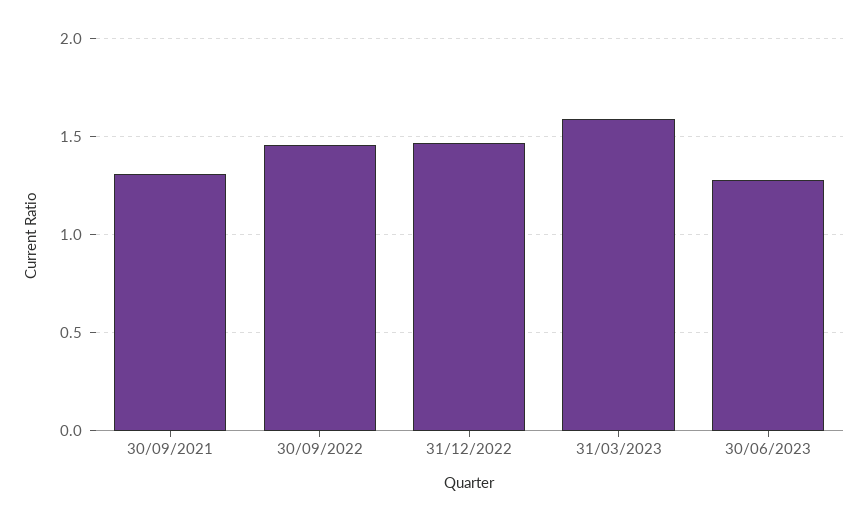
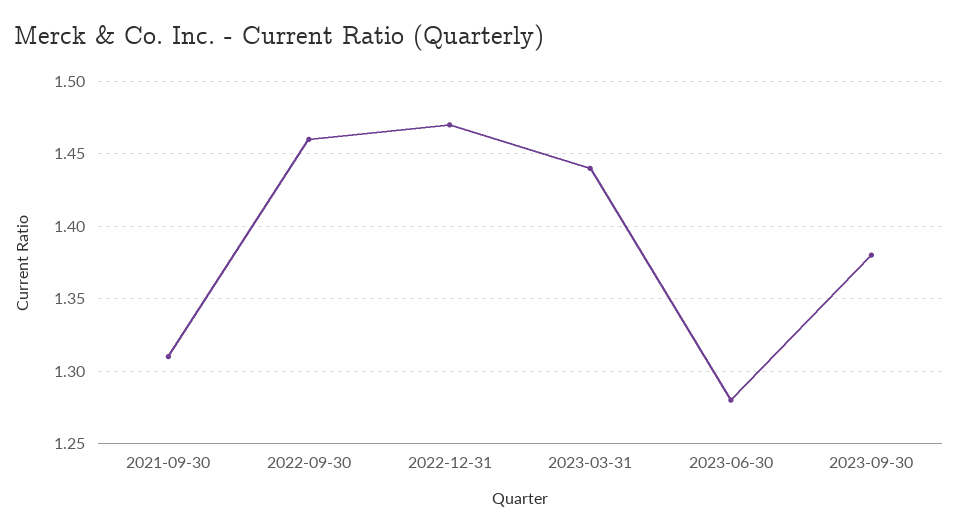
31/03/2023: 1.6 -> 1.44
2023-09-30: none -> 1.38

